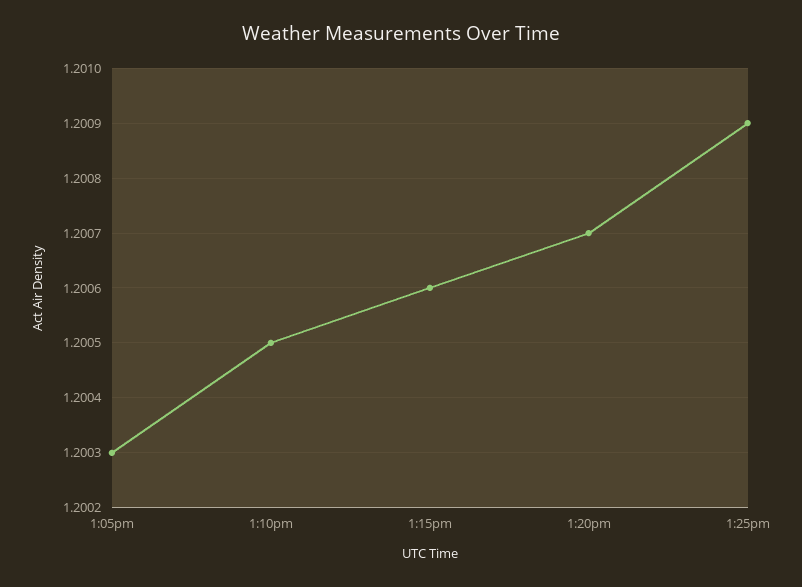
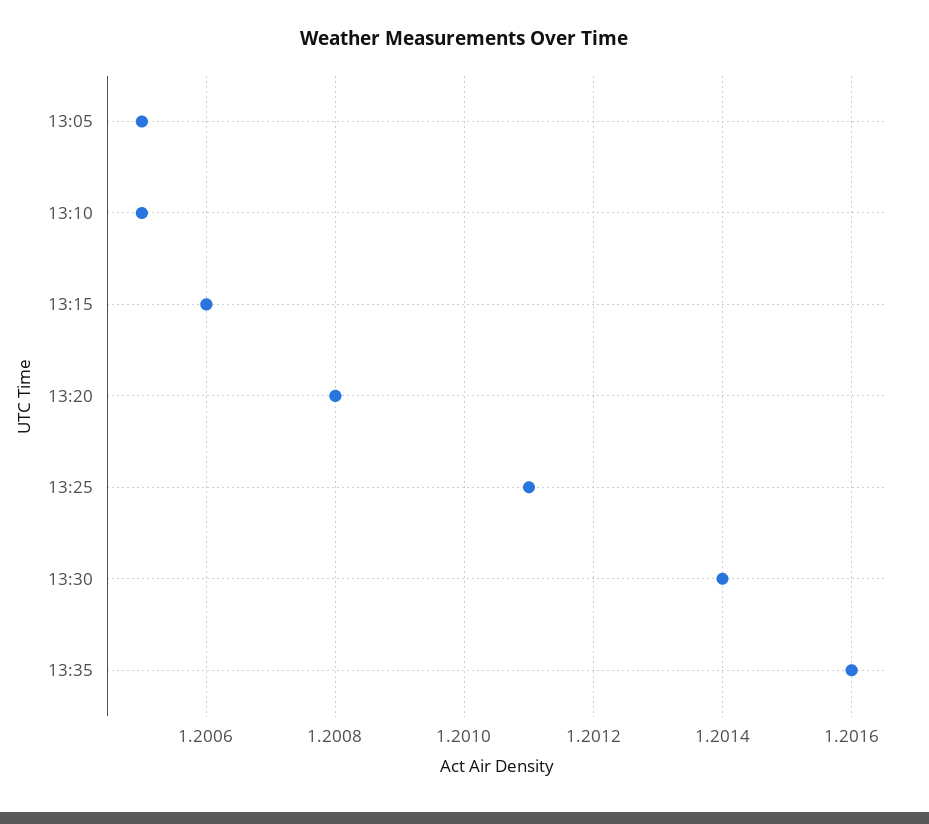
1:05pm: 1.2003 -> 1.2005
1:20pm: 1.2007 -> 1.2008
1:25pm: 1.2009 -> 1.2011
13:30: none -> 1.2014
13:35: none -> 1.2016

